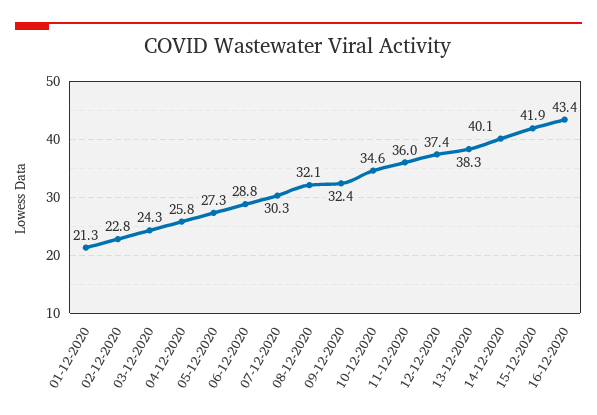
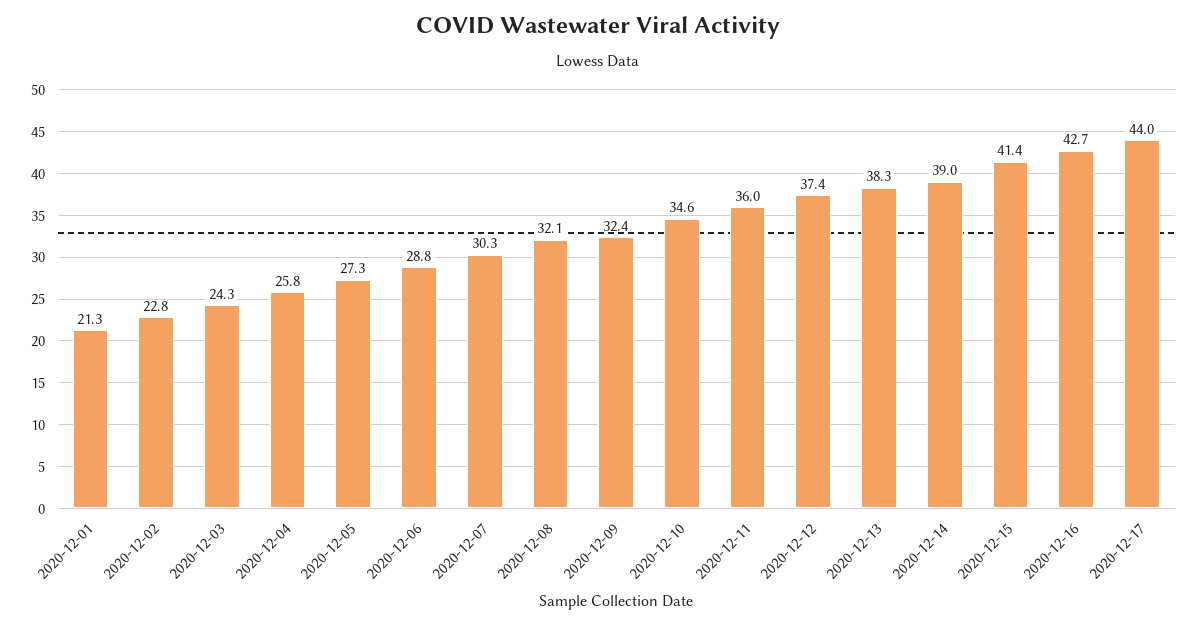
14-12-2020: 40.1 -> 39
15-12-2020: 41.9 -> 41.4
16-12-2020: 43.4 -> 42.7
2020-12-17: none -> 44

